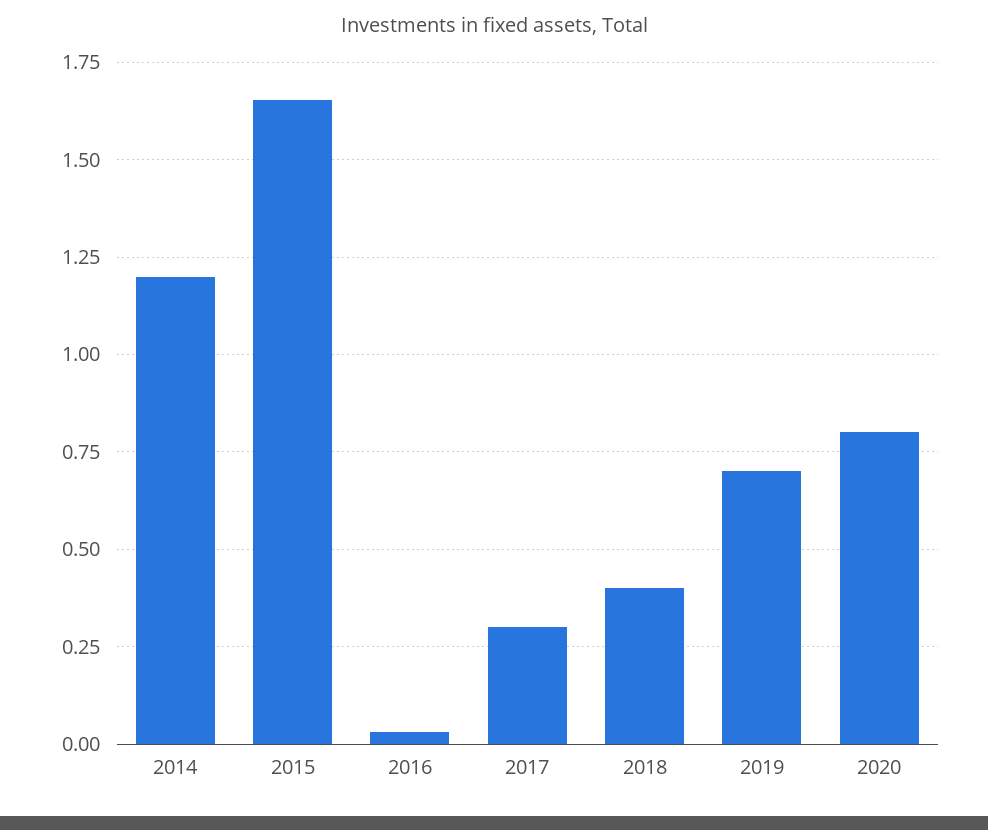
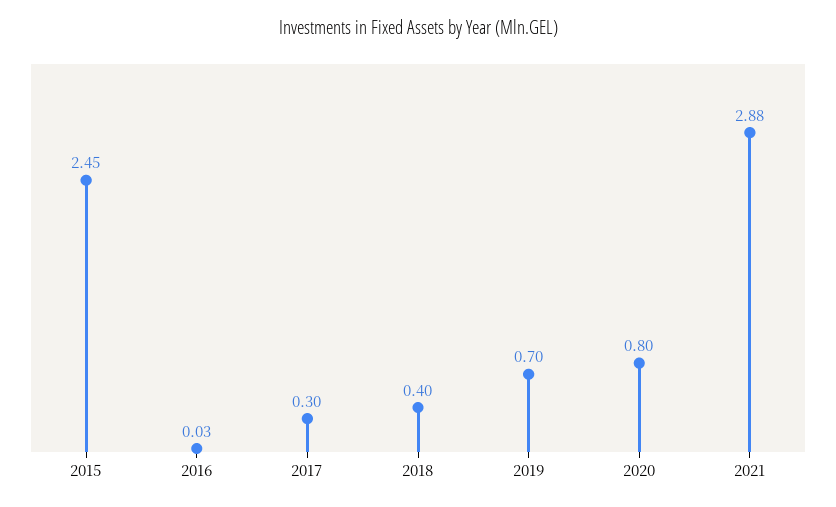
2014: 1.2 -> none
2015: 1.65 -> 2.45
2021: none -> 2.88

